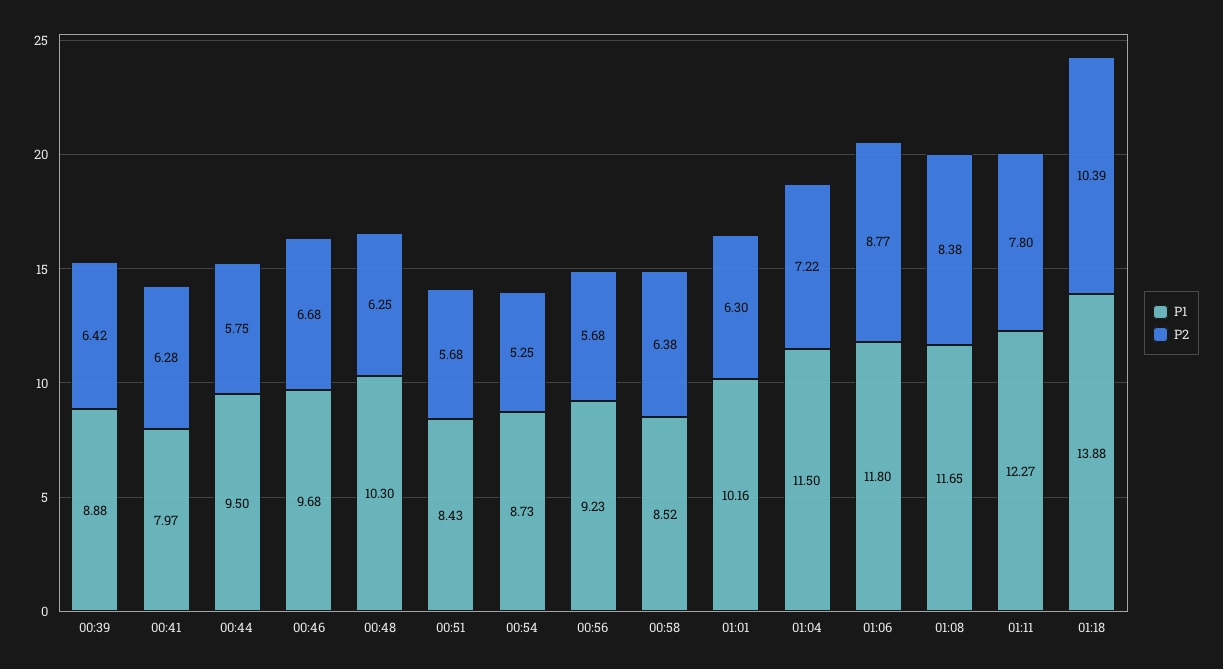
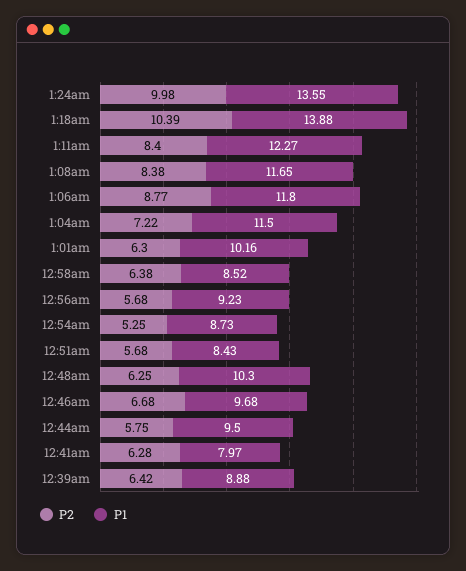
P2, 01:11: 7.8 -> 8.4
P2, 1:24am: none -> 9.98
P1, 1:24am: none -> 13.55

